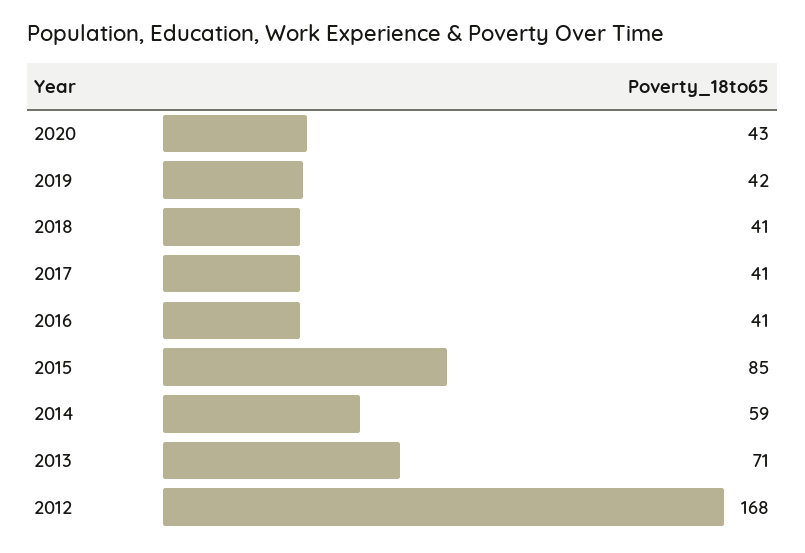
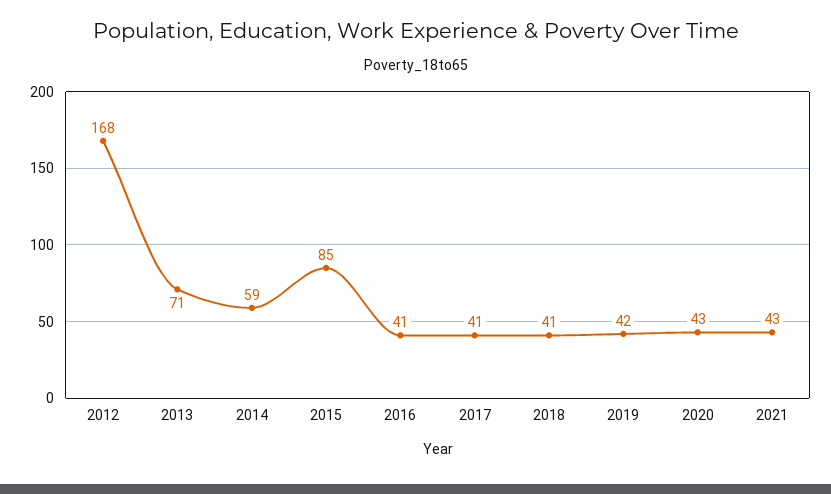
2021: none -> 43

